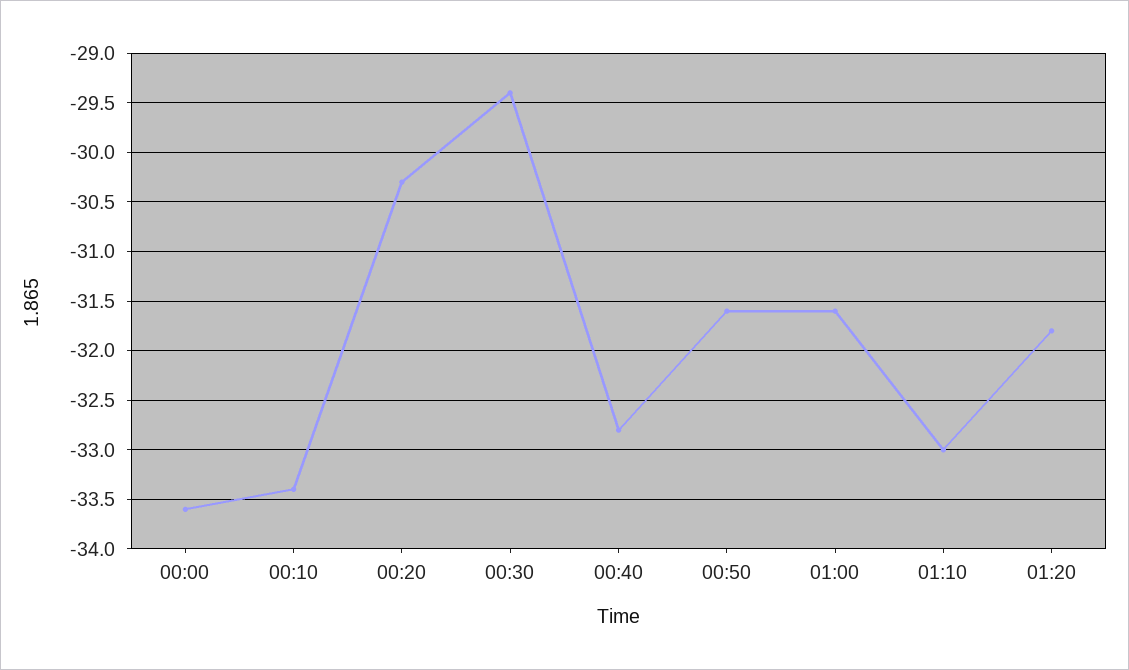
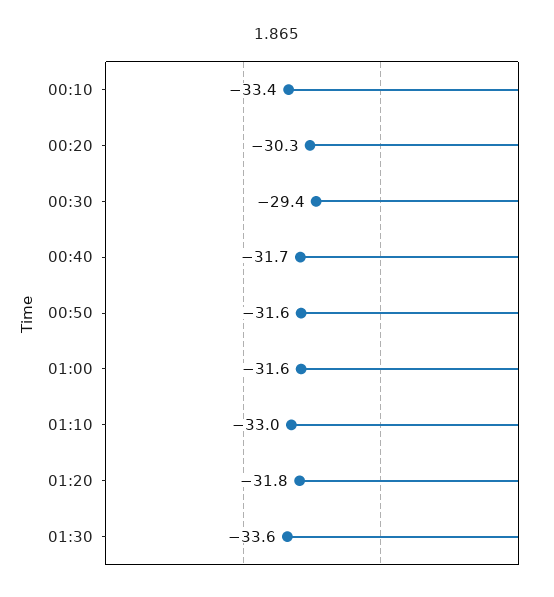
00:00: -33.6 -> none
00:40: -32.8 -> -31.7
01:30: none -> -33.6

